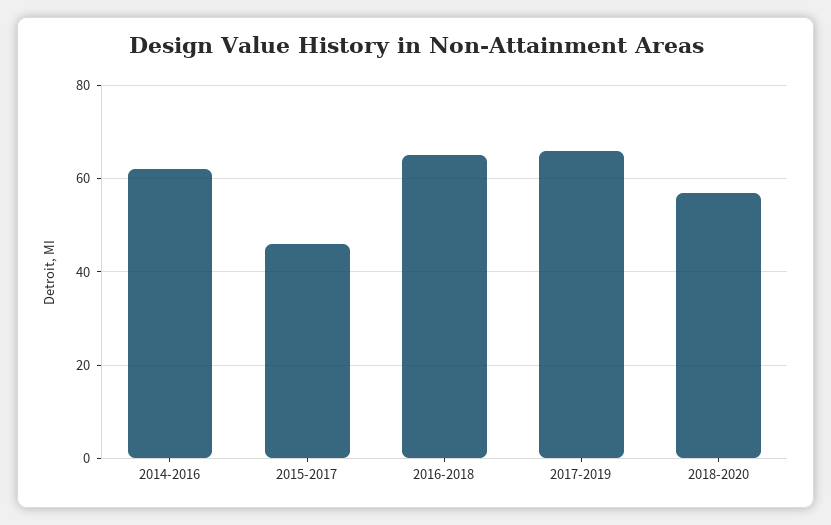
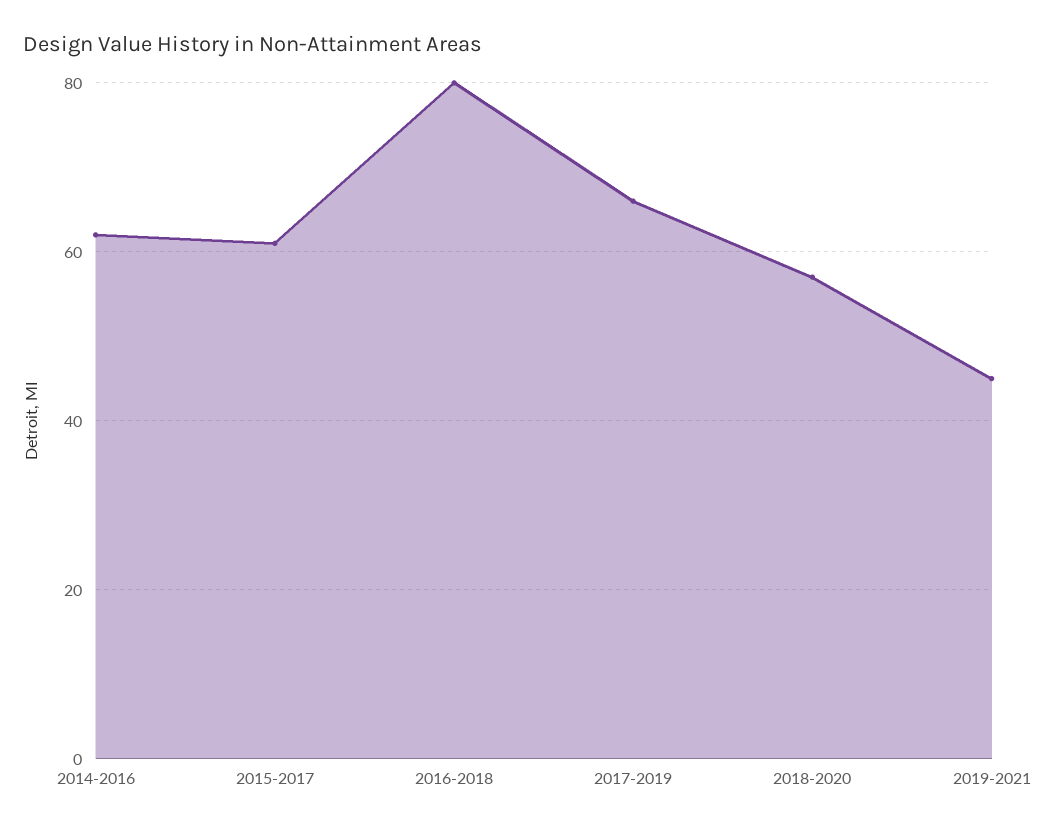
2015-2017: 45 -> 60
2016-2018: 65 -> 80
2019-2021: none -> 45

